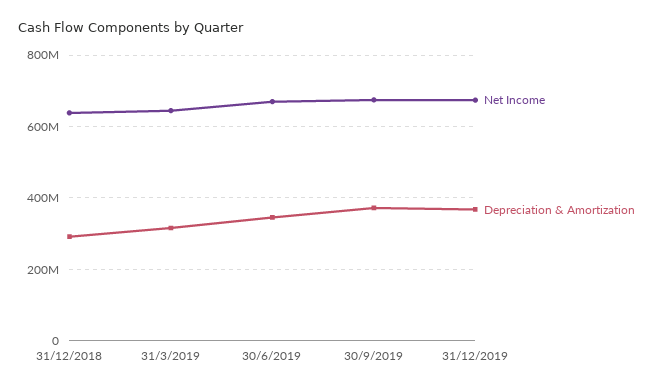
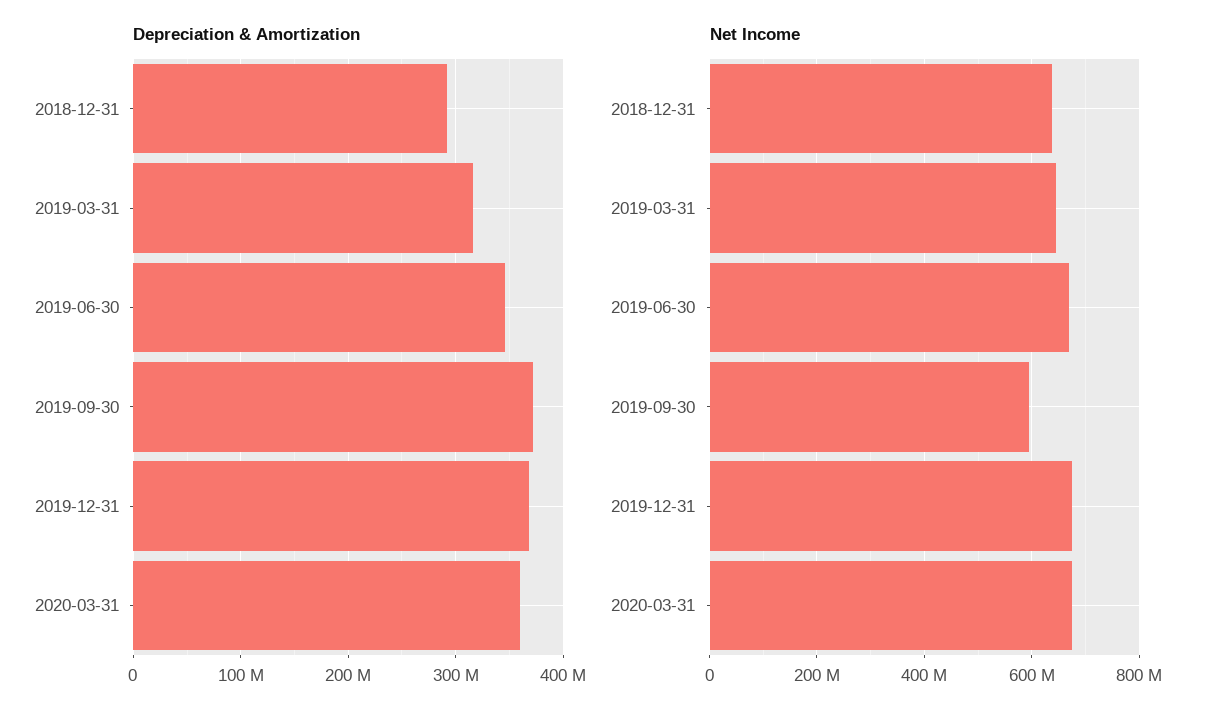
Net Income, 30/9/2019: 680000000 -> 600000000
Depreciation & Amortization, 2020-03-31: none -> 360000000
Net Income, 2020-03-31: none -> 680000000

